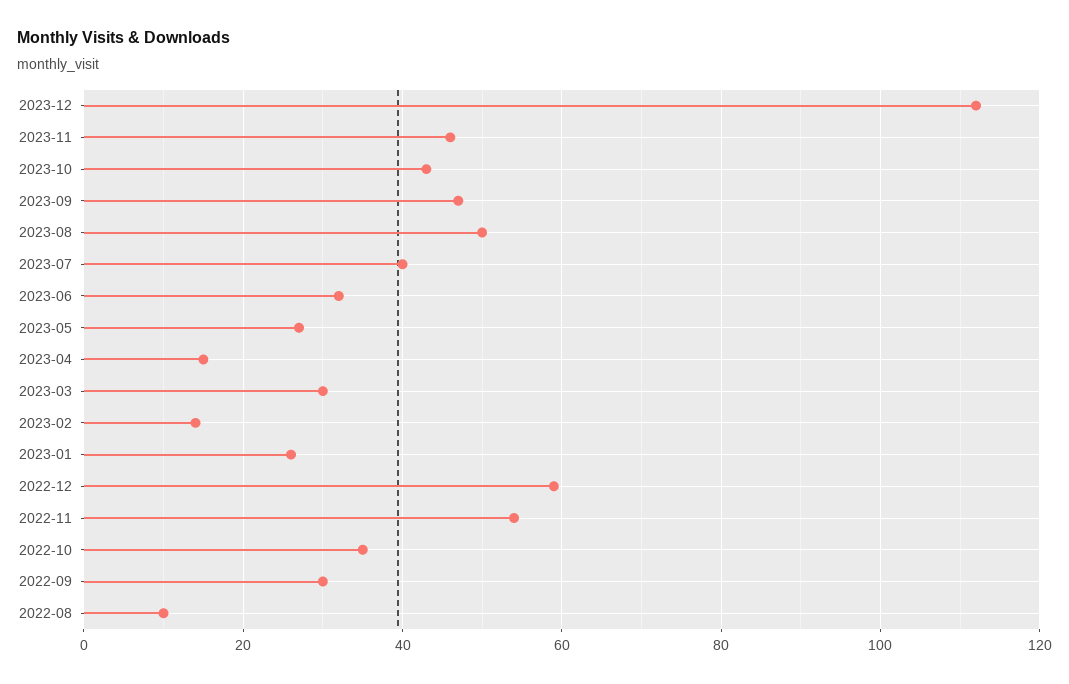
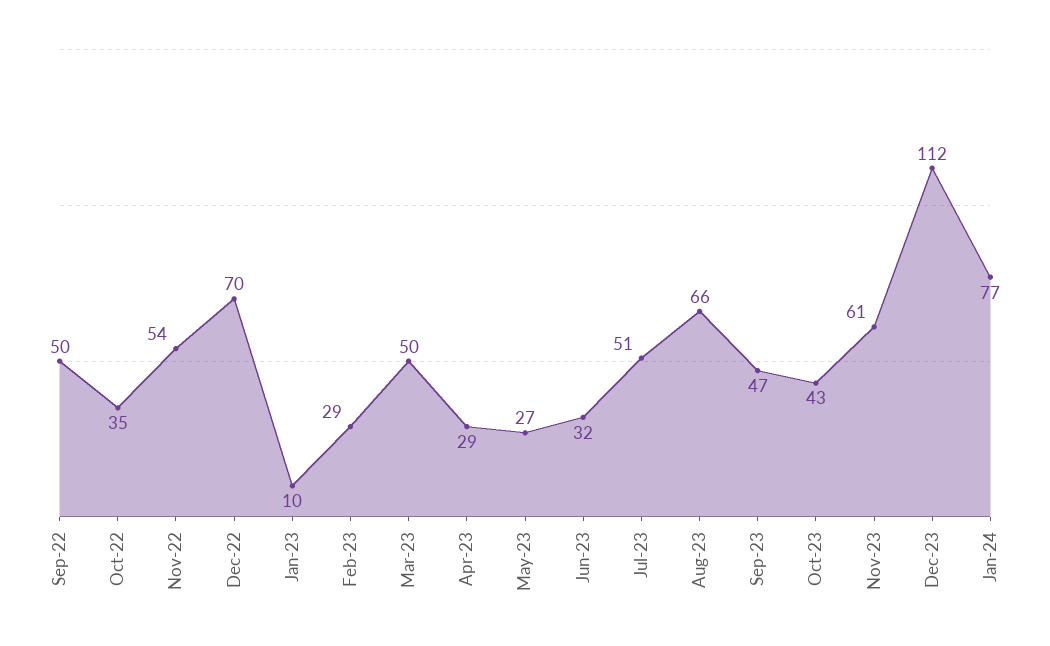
2023-11: 45 -> 61
2023-08: 50 -> 66
2023-07: 40 -> 51
2023-04: 15 -> 29
2023-03: 30 -> 50
2023-02: 15 -> 29
2023-01: 25 -> 10
2022-12: 60 -> 70
2022-09: 30 -> 50
2022-08: 10 -> none
Jan-24: none -> 77

